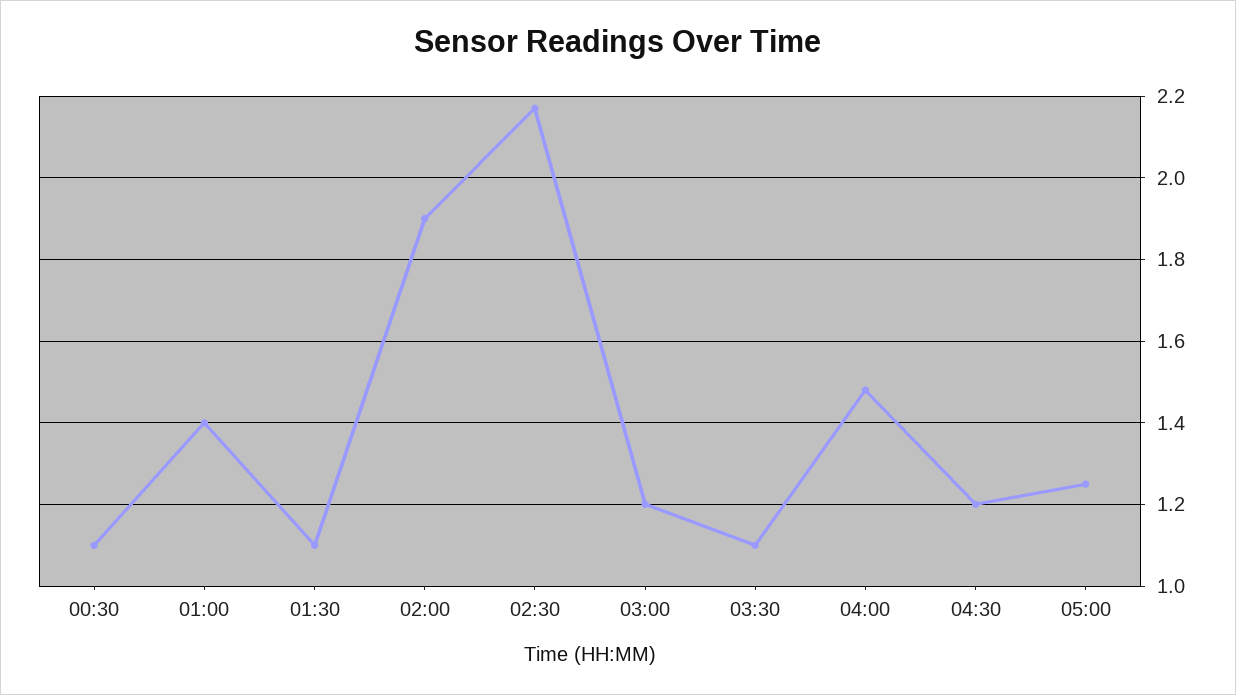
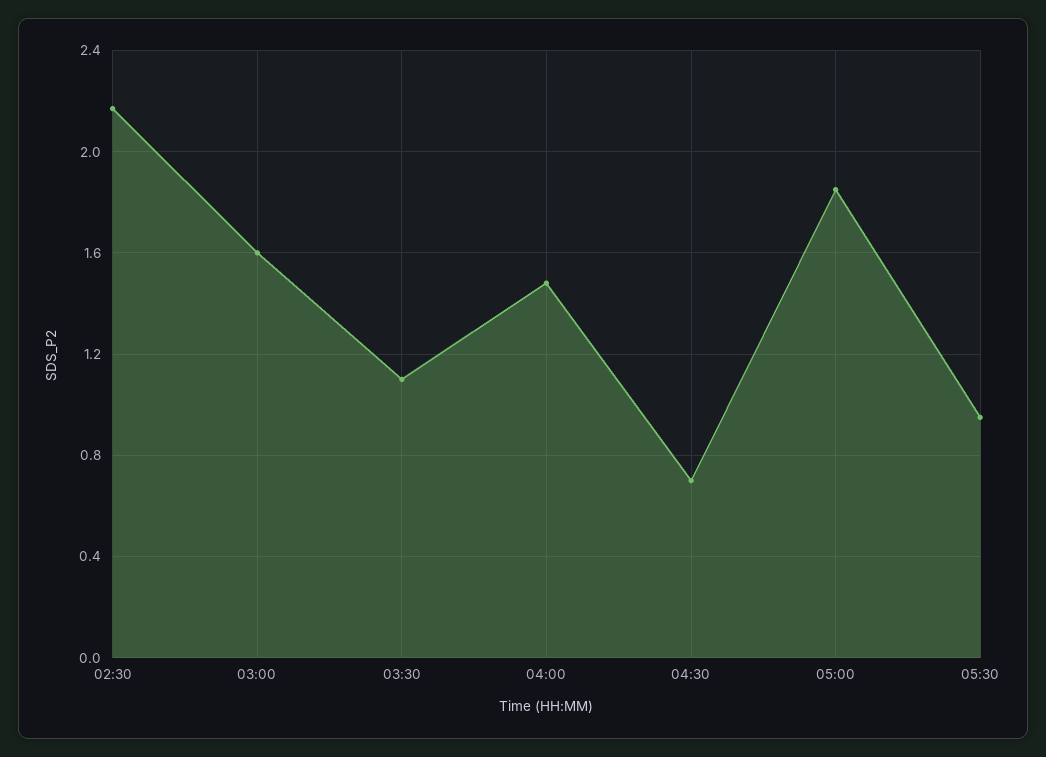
00:30: 1.1 -> none
01:00: 1.4 -> none
01:30: 1.1 -> none
02:00: 1.9 -> none
03:00: 1.2 -> 1.6
04:30: 1.2 -> 0.7
05:00: 1.25 -> 1.85
05:30: none -> 0.95

